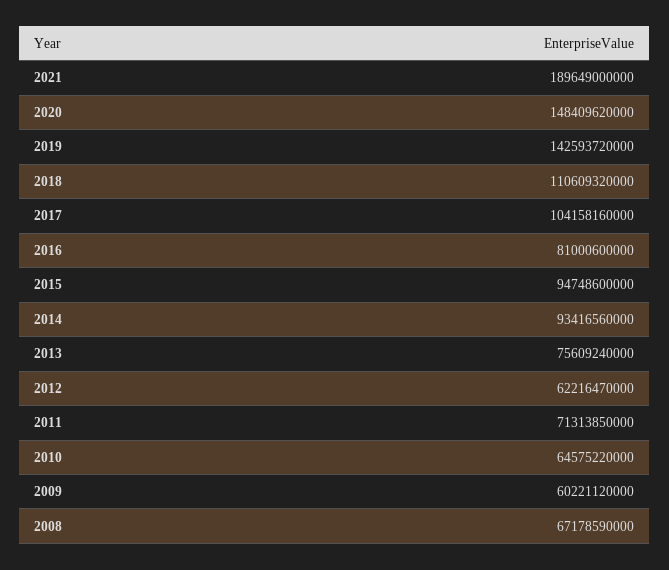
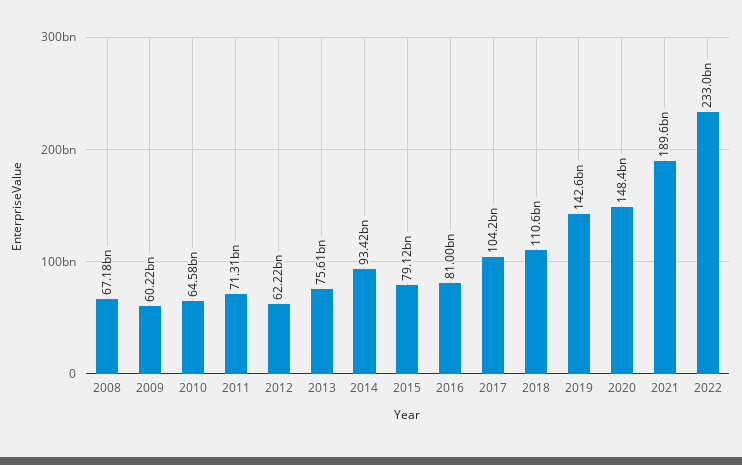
2015: 94748600000 -> 79120000000
2022: none -> 233000000000

